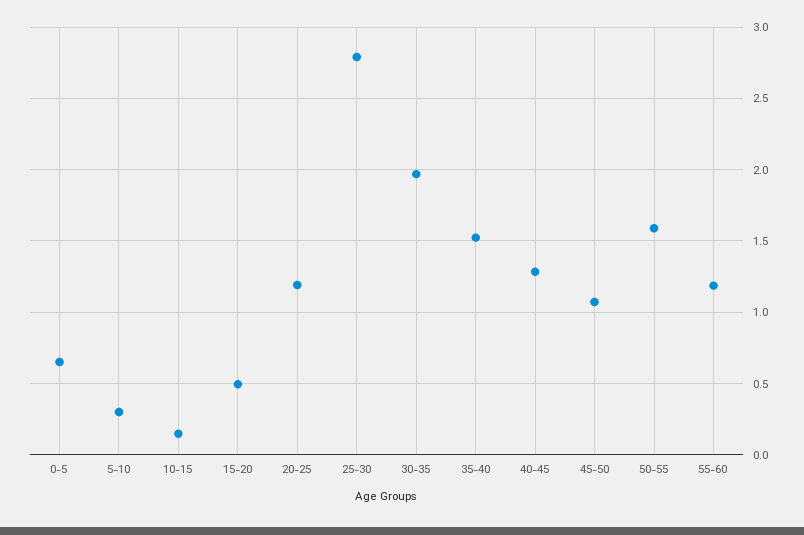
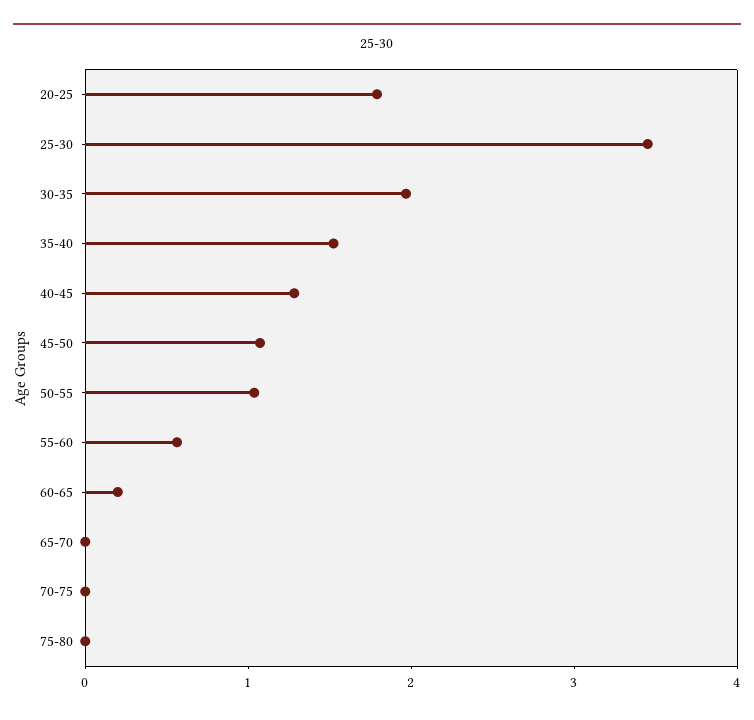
0-5: 0.65 -> none
5-10: 0.3 -> none
10-15: 0.15 -> none
15-20: 0.5 -> none
20-25: 1.2 -> 1.8
25-30: 2.8 -> 3.4
50-55: 1.6 -> 1
55-60: 1.2 -> 0.6
60-65: none -> 0.2
65-70: none -> 0
70-75: none -> 0
75-80: none -> 0

